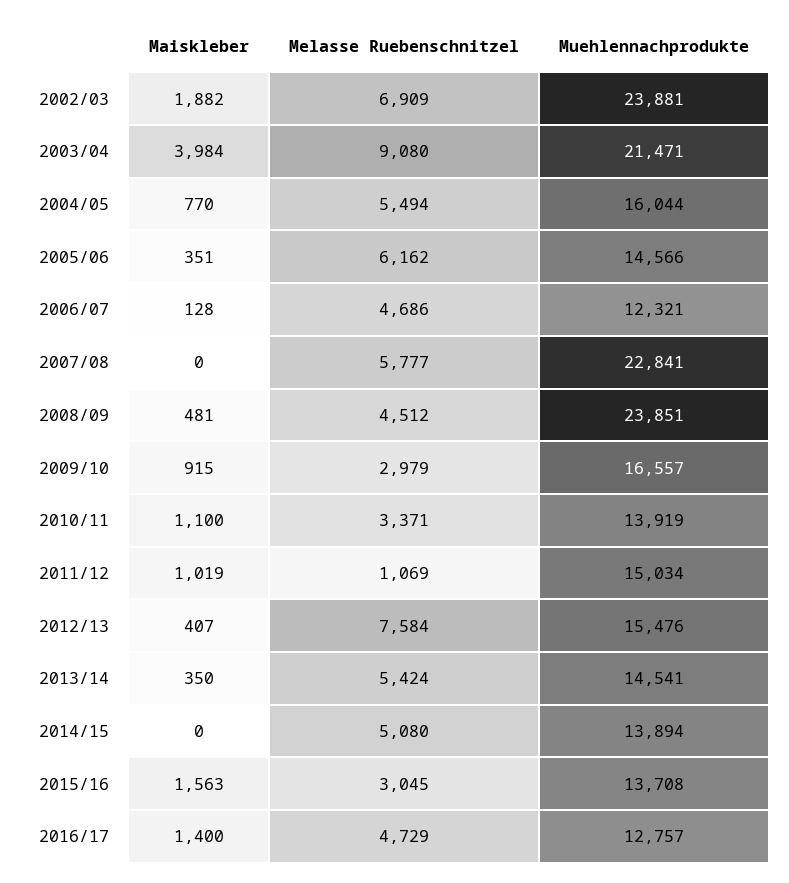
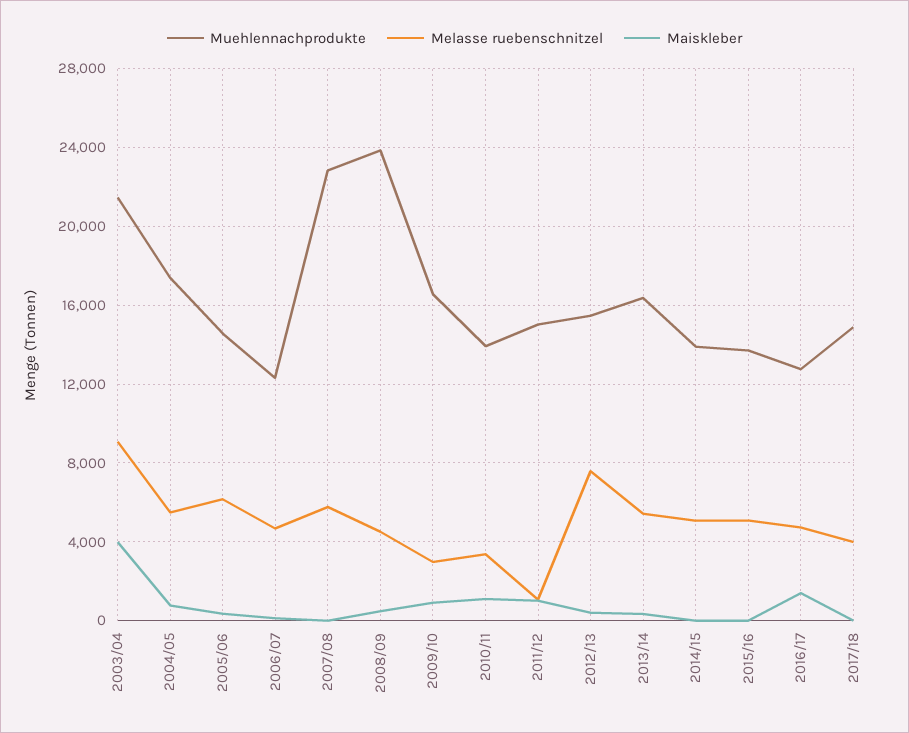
Maiskleber, 2002/03: 1882 -> none
Melasse Ruebenschnitzel, 2002/03: 6909 -> none
Muehlennachprodukte, 2002/03: 23881 -> none
Muehlennachprodukte, 2004/05: 16044 -> 17500
Muehlennachprodukte, 2013/14: 14541 -> 16500
Maiskleber, 2015/16: 1563 -> 0
Melasse Ruebenschnitzel, 2015/16: 3045 -> 5000
Muehlennachprodukte, 2017/18: none -> 15000
Melasse Ruebenschnitzel, 2017/18: none -> 4000
Maiskleber, 2017/18: none -> 0

